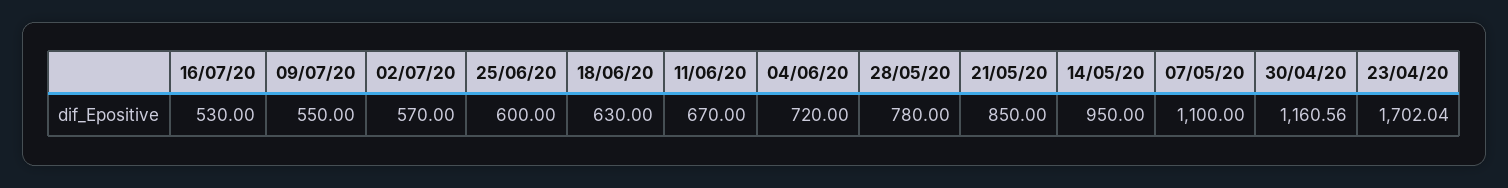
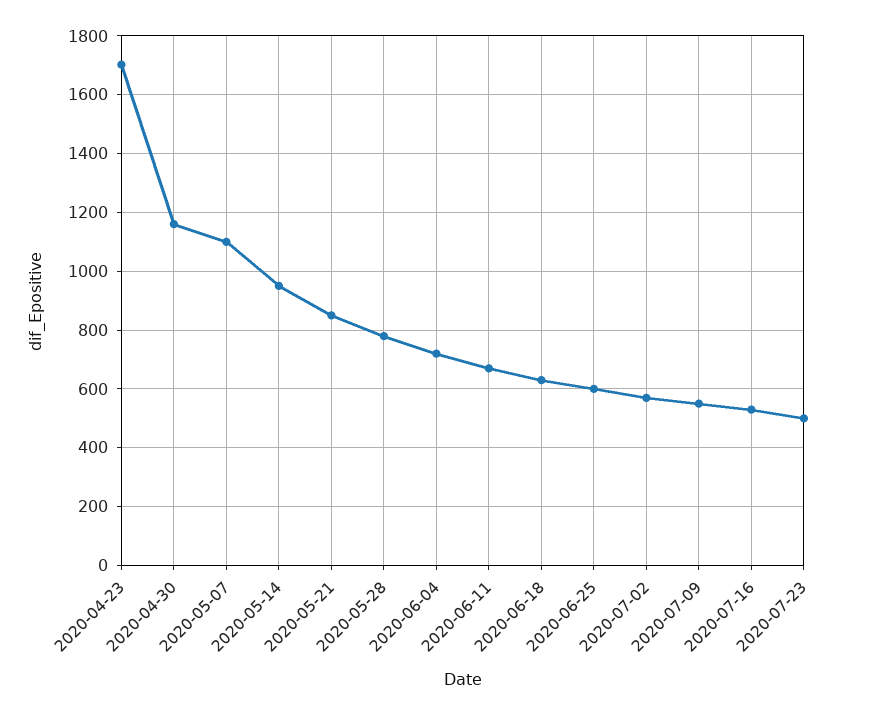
2020-07-23: none -> 500

